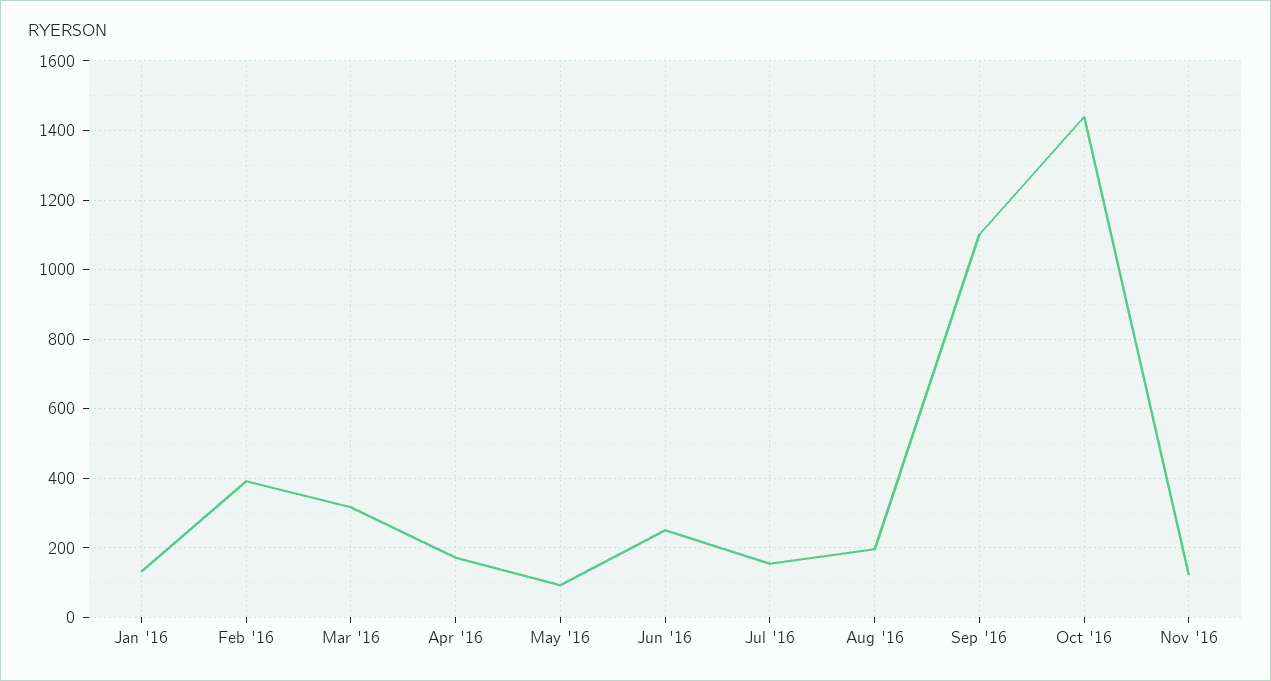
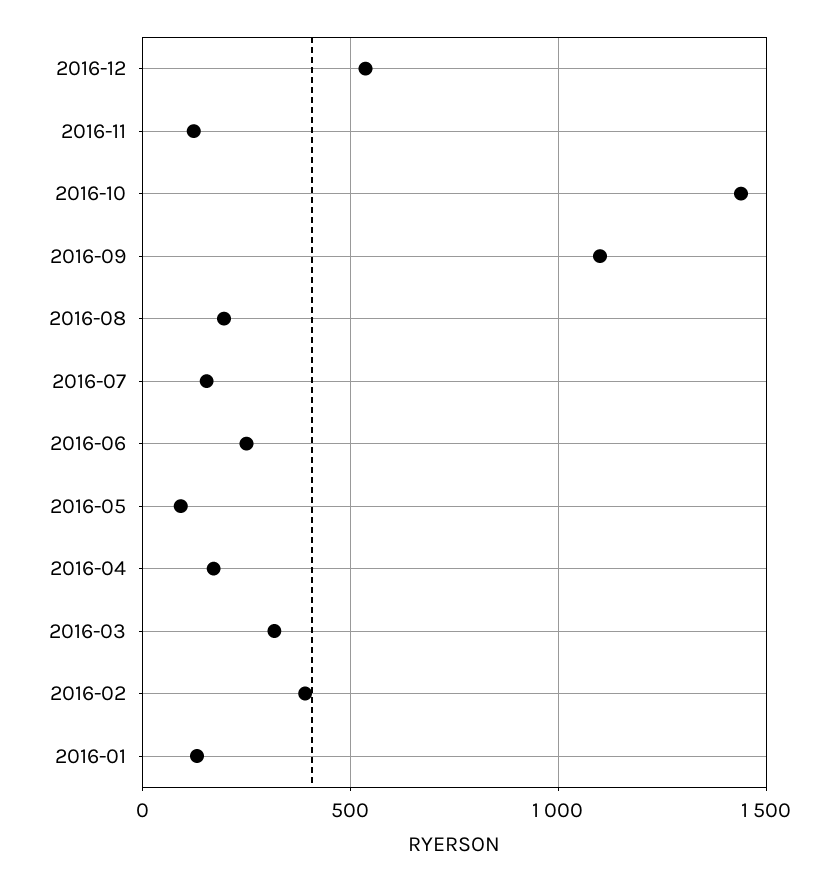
2016-12: none -> 550

